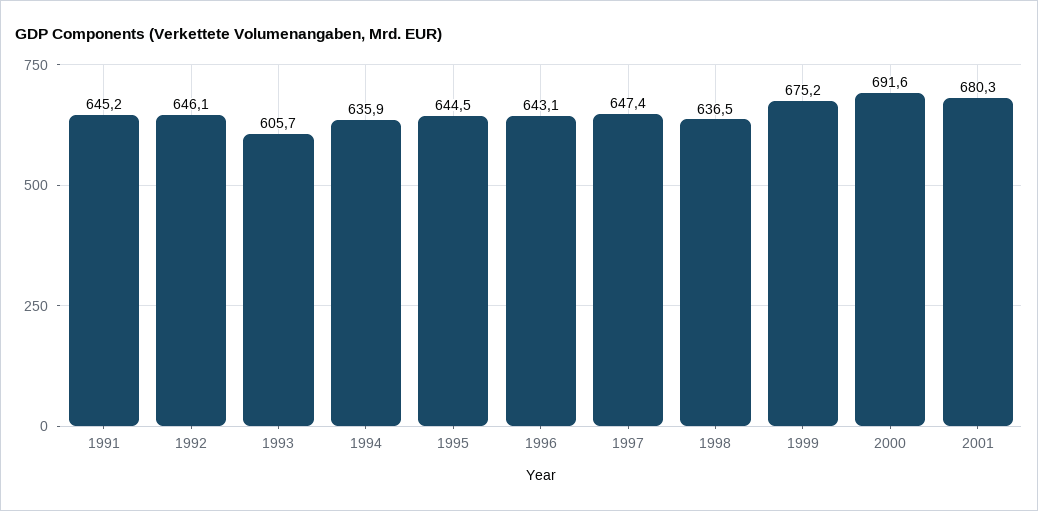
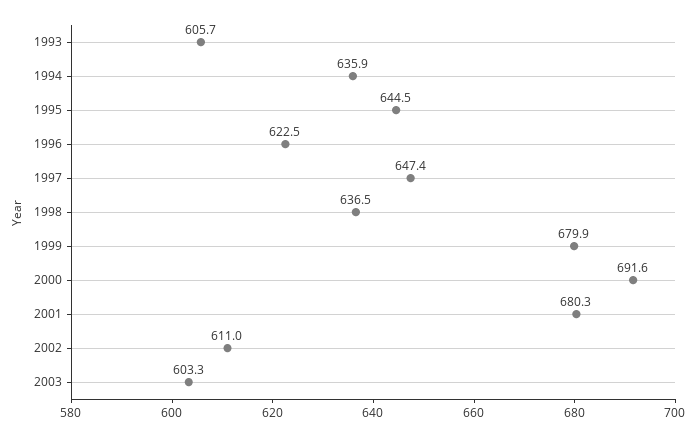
1991: 645.2 -> none
1992: 646.1 -> none
1996: 643.1 -> 622.5
1999: 675.2 -> 679.9
2002: none -> 611
2003: none -> 603.3

